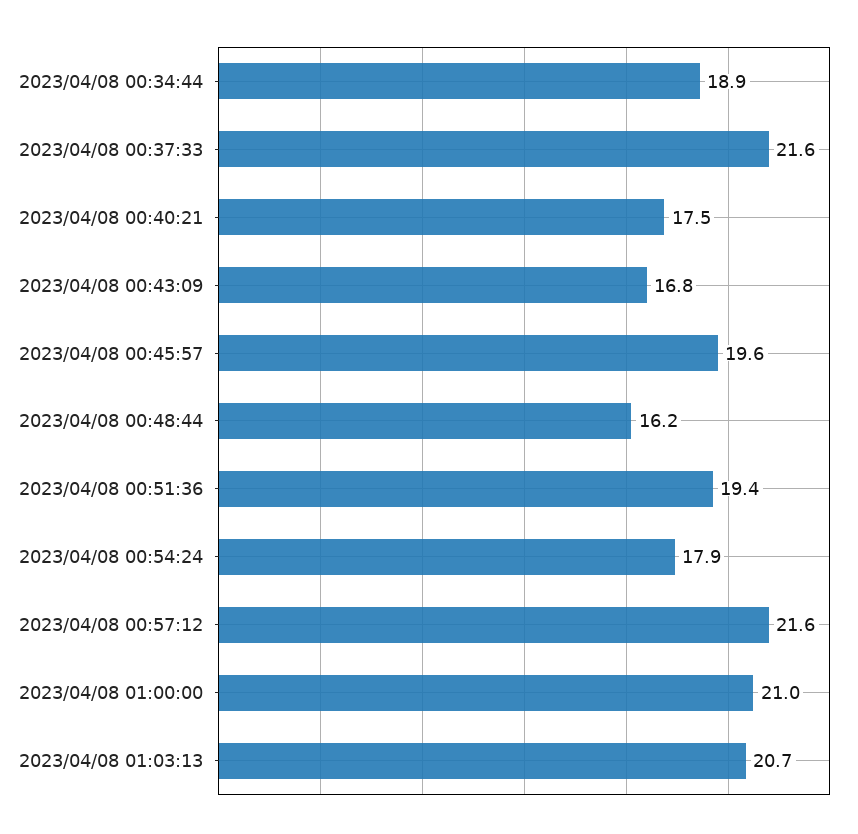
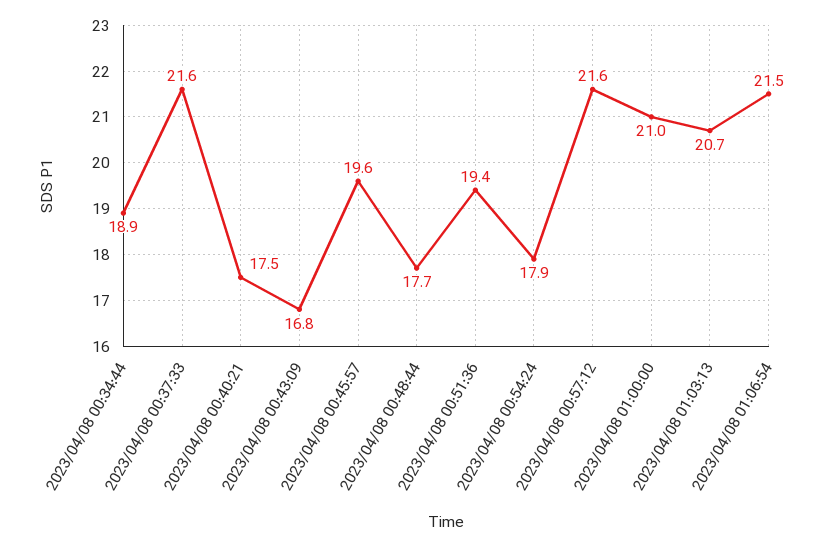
2023/04/08 00:48:44: 16.2 -> 17.7
2023/04/08 01:06:54: none -> 21.5

